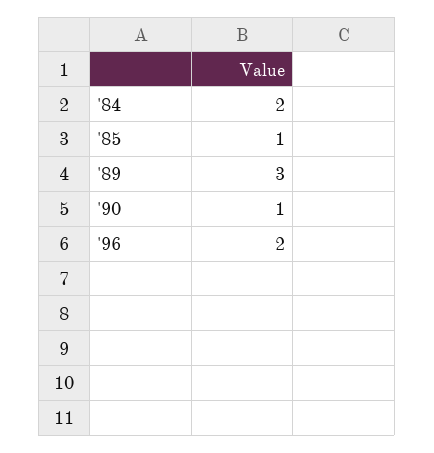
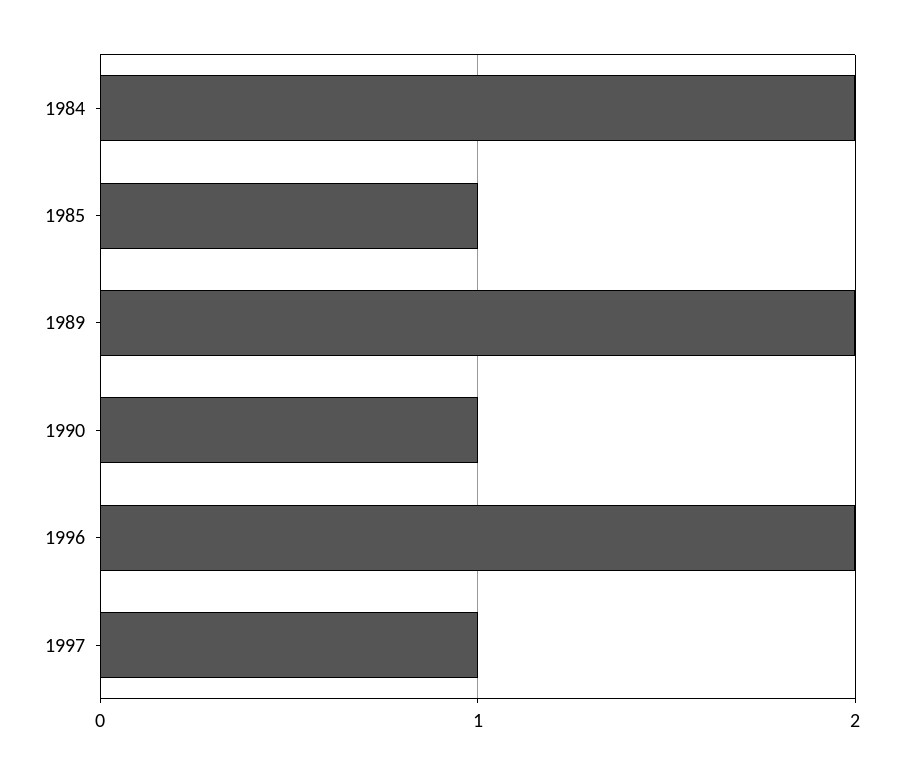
'89: 3 -> 2
1997: none -> 1

